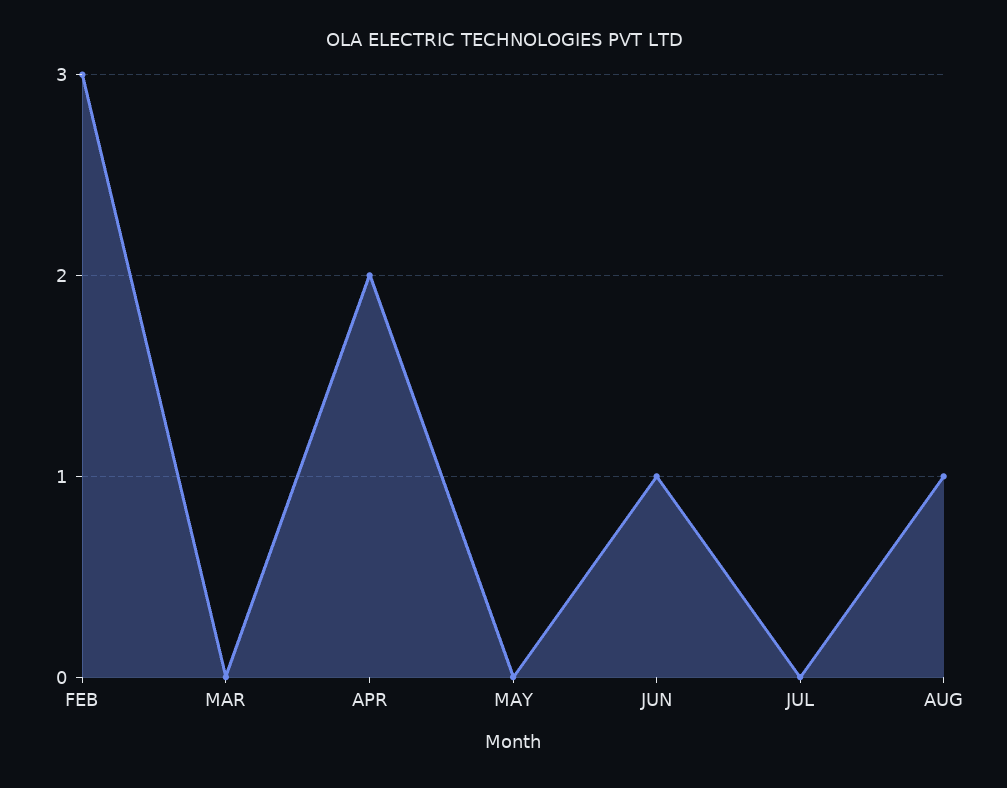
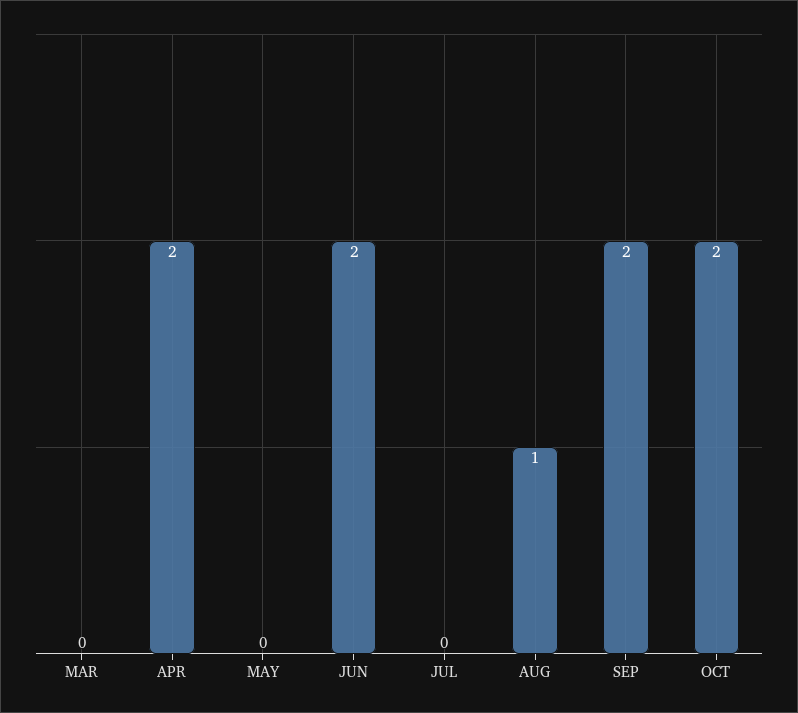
FEB: 3 -> none
JUN: 1 -> 2
SEP: none -> 2
OCT: none -> 2

